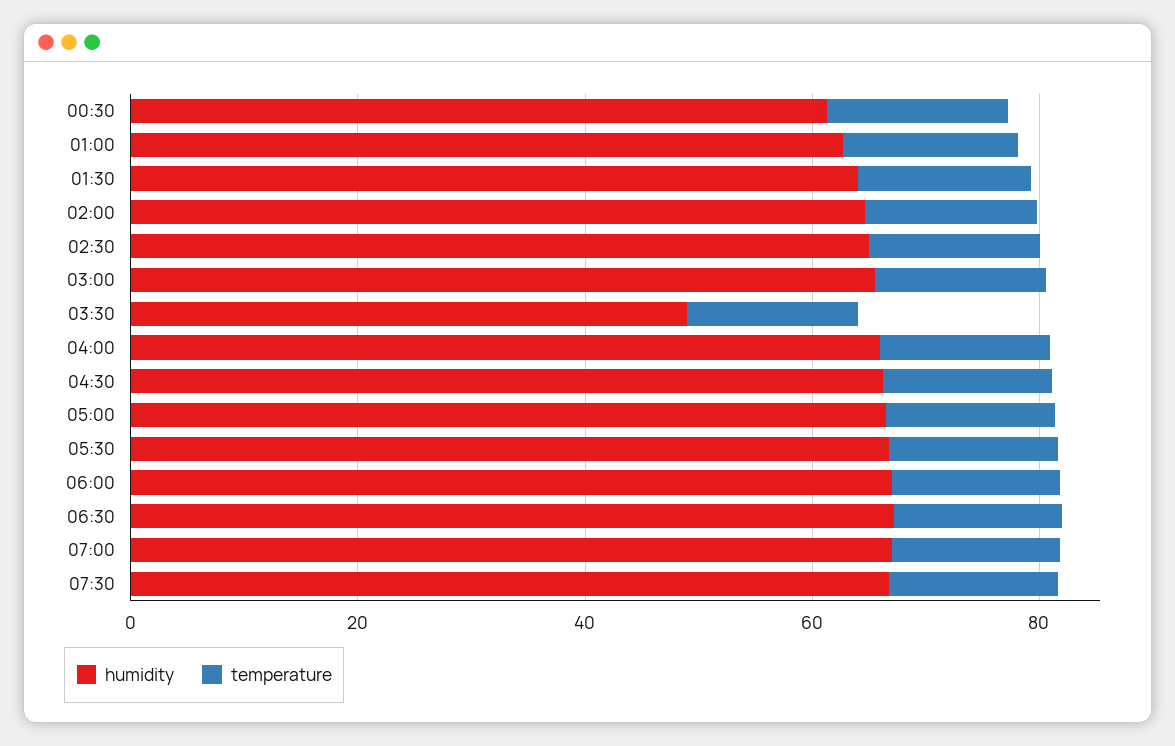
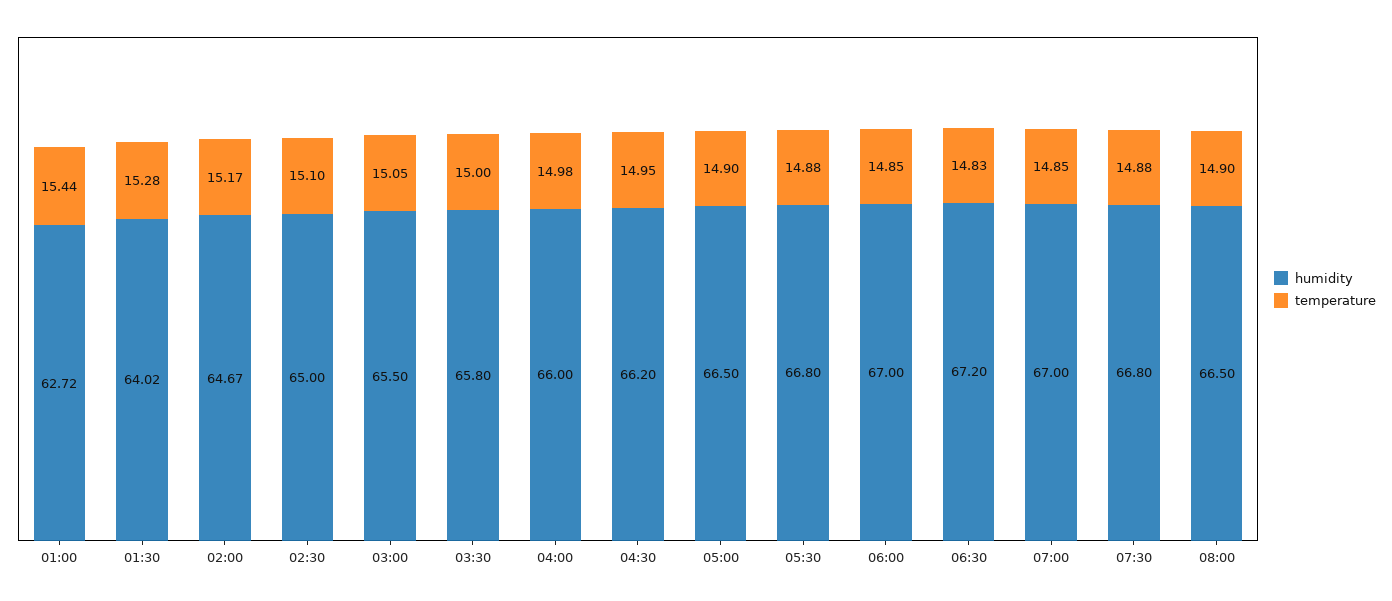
humidity, 00:30: 60 -> none
temperature, 00:30: 15 -> none
humidity, 03:30: 50 -> 65.8
humidity, 08:00: none -> 66.5
temperature, 08:00: none -> 14.9

